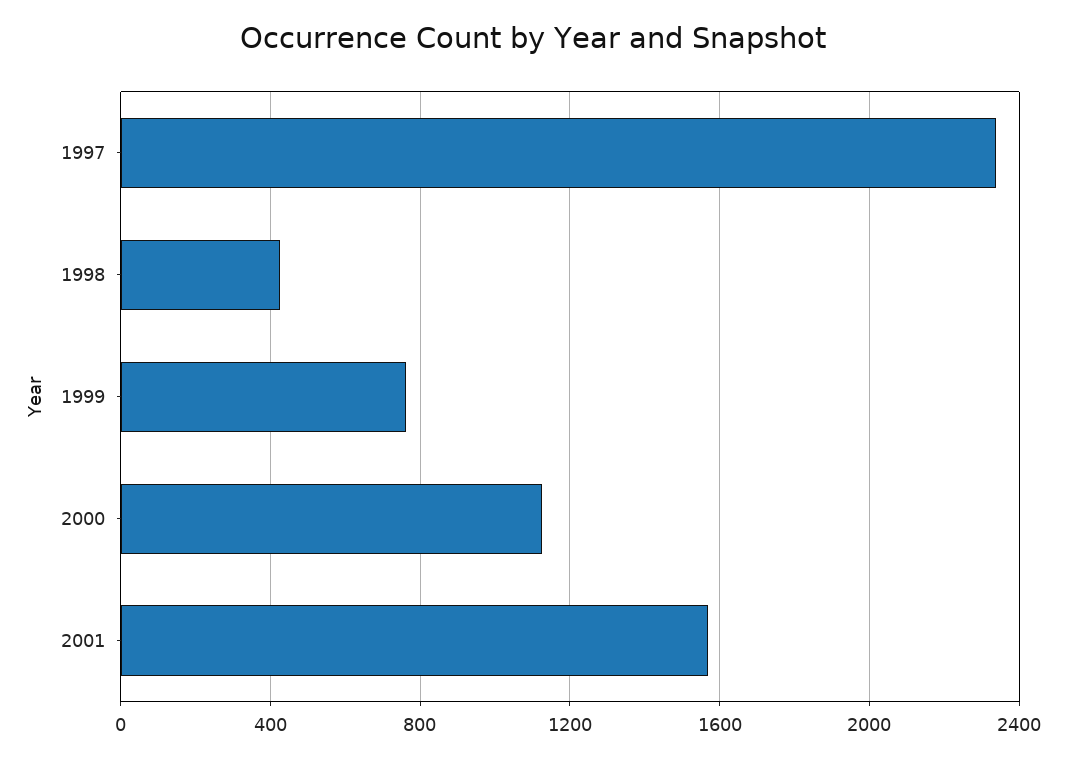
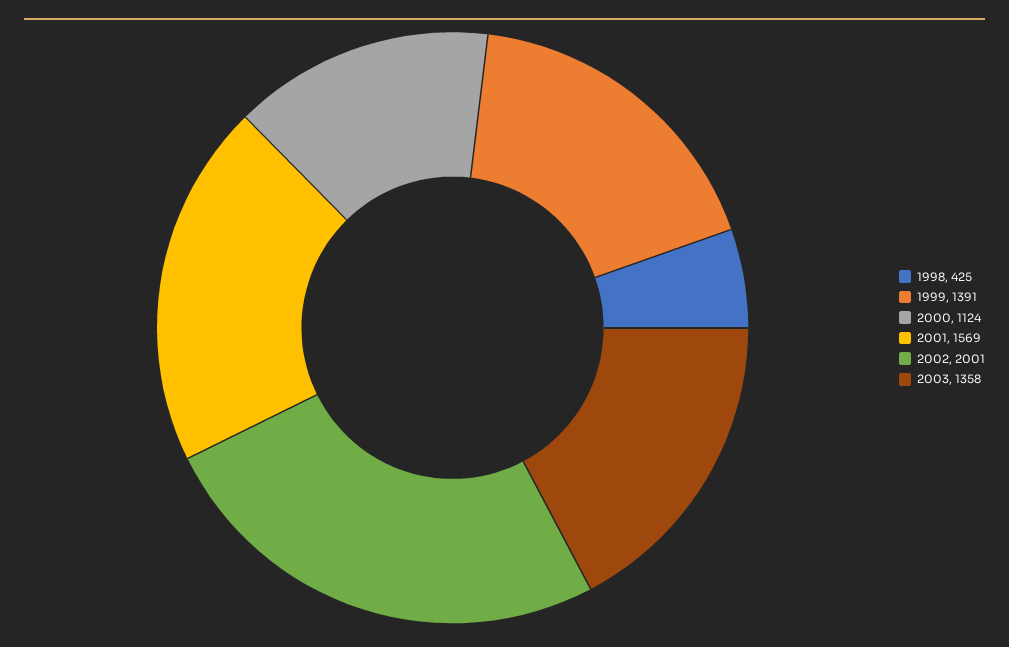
1997: 2350 -> none
1999: 750 -> 1391
2002: none -> 2001
2003: none -> 1358

